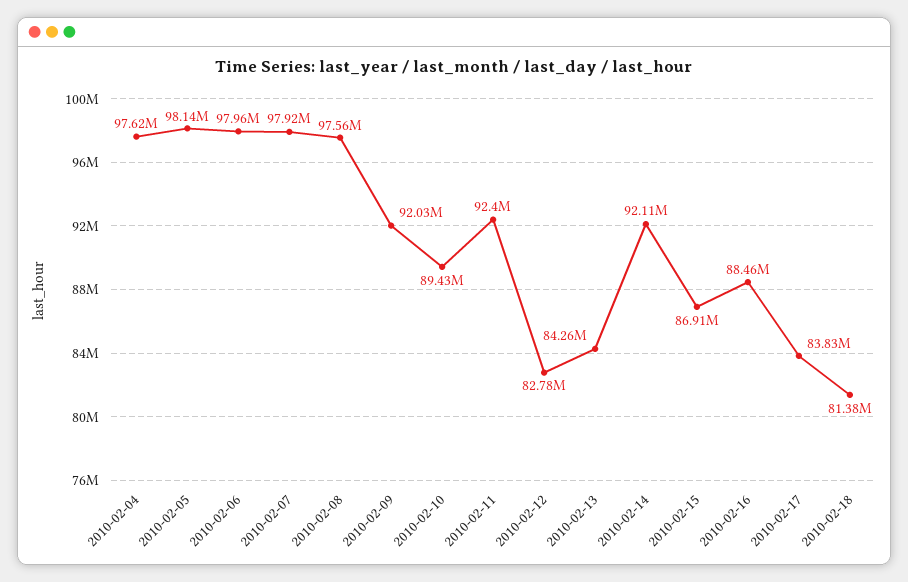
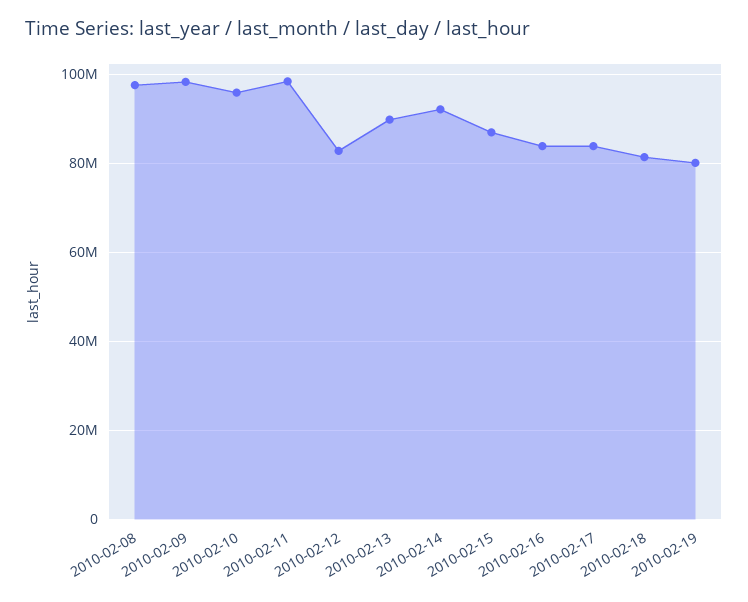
2010-02-04: 97620000 -> none
2010-02-05: 98140000 -> none
2010-02-06: 97960000 -> none
2010-02-07: 97920000 -> none
2010-02-09: 92030000 -> 98000000
2010-02-10: 89430000 -> 96000000
2010-02-11: 92400000 -> 98000000
2010-02-13: 84260000 -> 90000000
2010-02-16: 88460000 -> 84000000
2010-02-19: none -> 80000000

